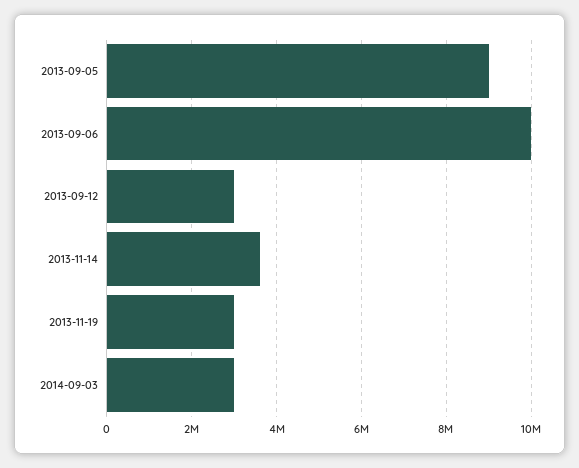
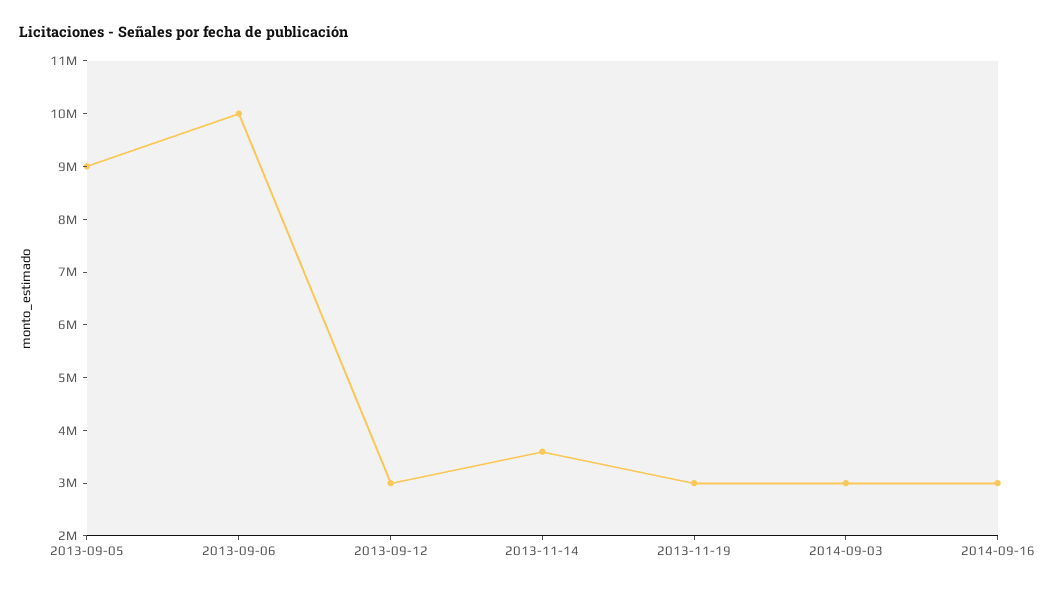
2014-09-16: none -> 3000000

